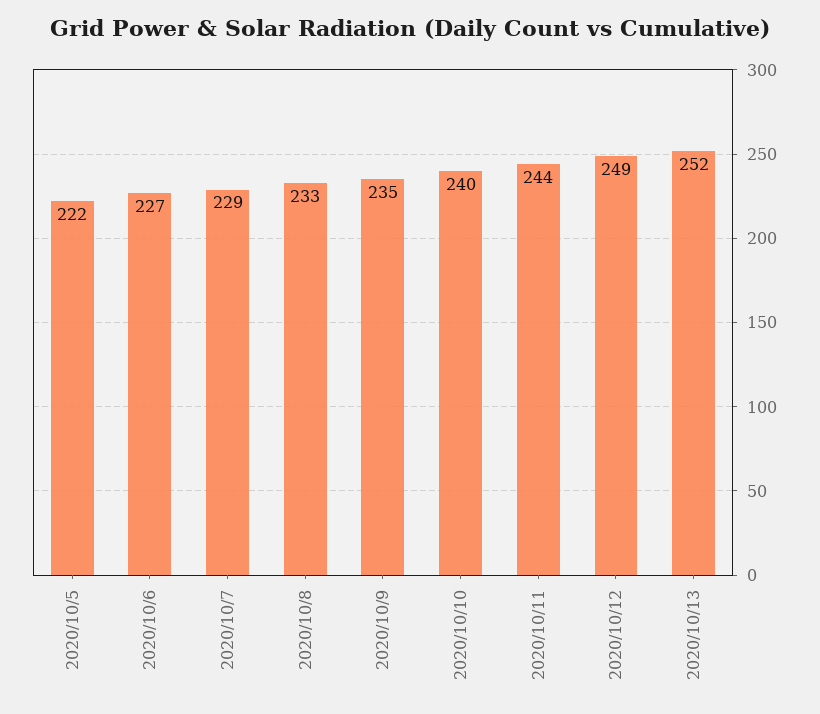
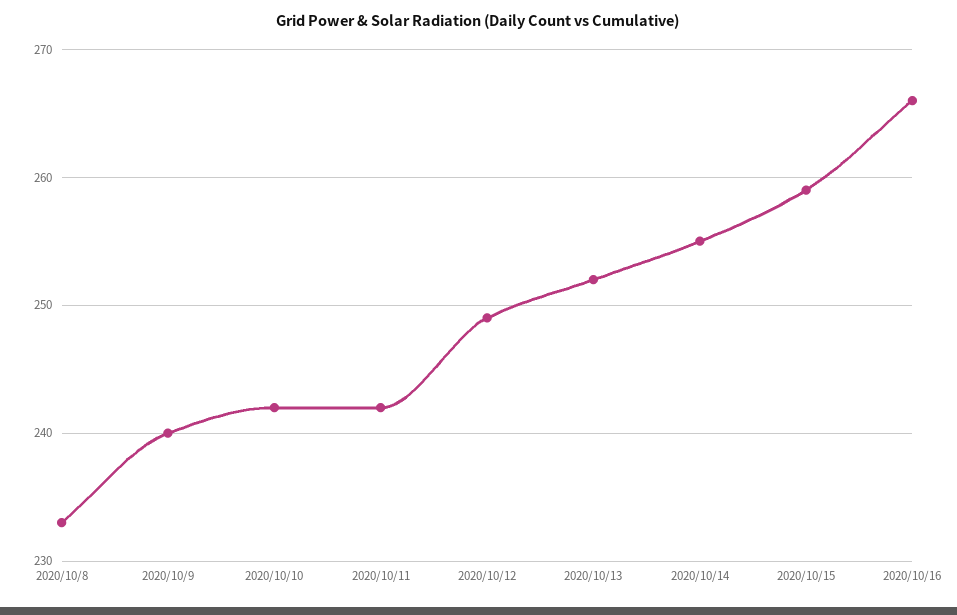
2020/10/5: 222 -> none
2020/10/6: 227 -> none
2020/10/7: 229 -> none
2020/10/9: 235 -> 240
2020/10/10: 240 -> 242
2020/10/11: 244 -> 242
2020/10/14: none -> 255
2020/10/15: none -> 259
2020/10/16: none -> 266

